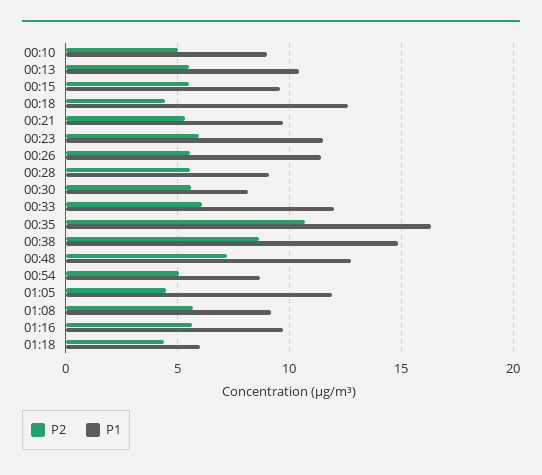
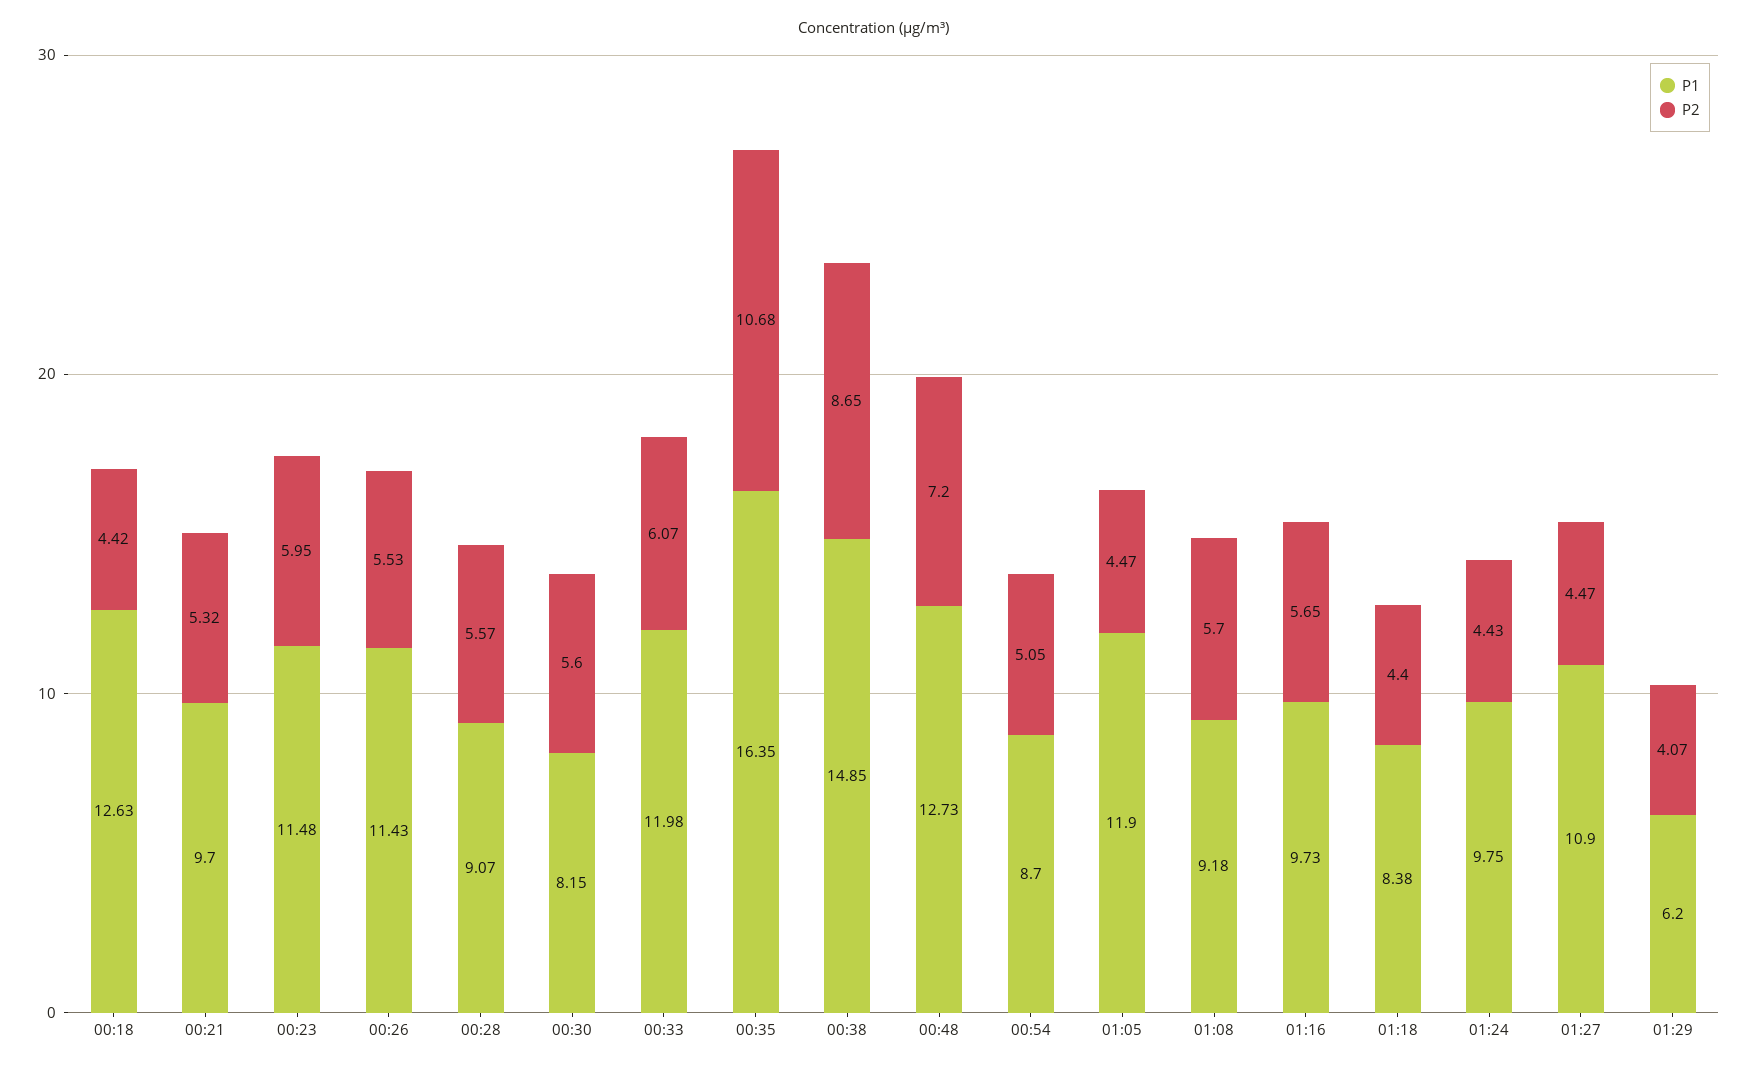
P2, 00:10: 5 -> none
P1, 00:10: 9 -> none
P2, 00:13: 5.5 -> none
P1, 00:13: 10.5 -> none
P2, 00:15: 5.5 -> none
P1, 00:15: 9.5 -> none
P1, 01:18: 6 -> 8.38
P1, 01:24: none -> 9.75
P2, 01:24: none -> 4.43
P1, 01:27: none -> 10.9
P2, 01:27: none -> 4.47
P1, 01:29: none -> 6.2
P2, 01:29: none -> 4.07

